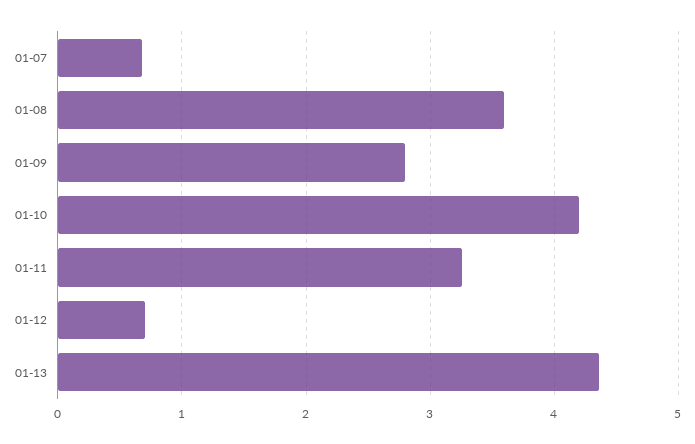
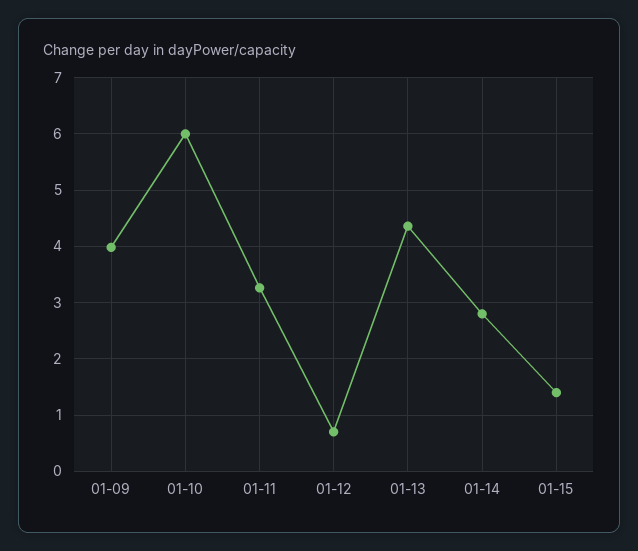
01-07: 0.7 -> none
01-08: 3.6 -> none
01-09: 2.8 -> 4
01-10: 4.2 -> 6
01-14: none -> 2.8
01-15: none -> 1.4

